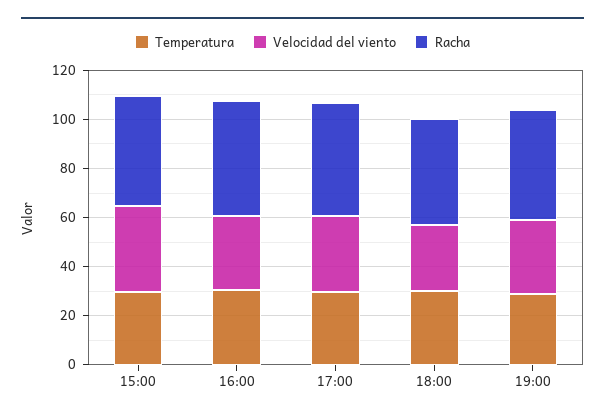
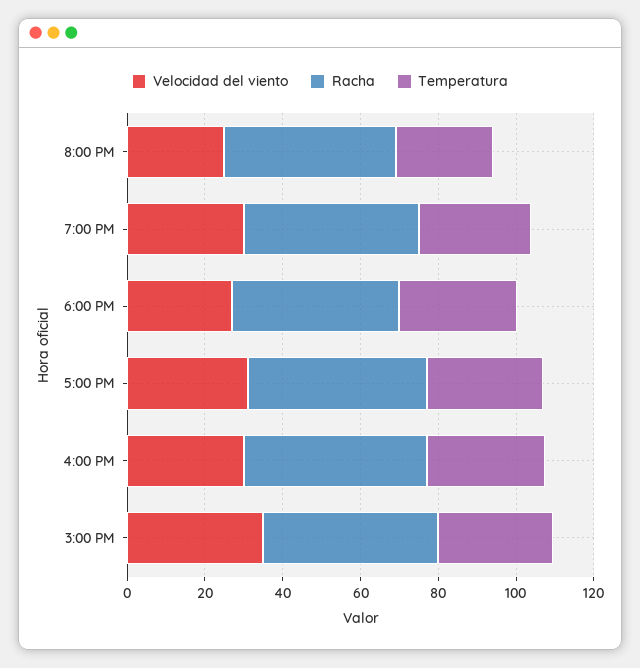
Velocidad del viento, 8:00 PM: none -> 25
Racha, 8:00 PM: none -> 45
Temperatura, 8:00 PM: none -> 25

